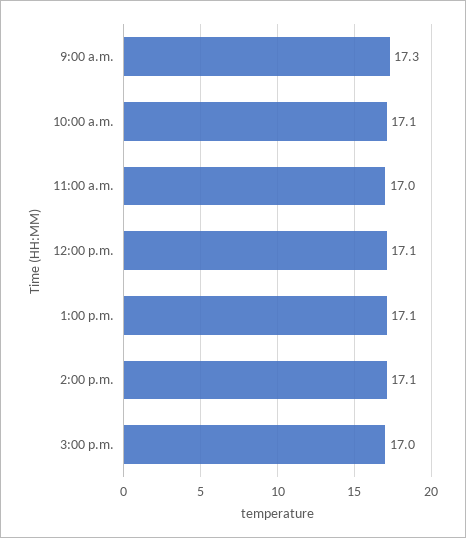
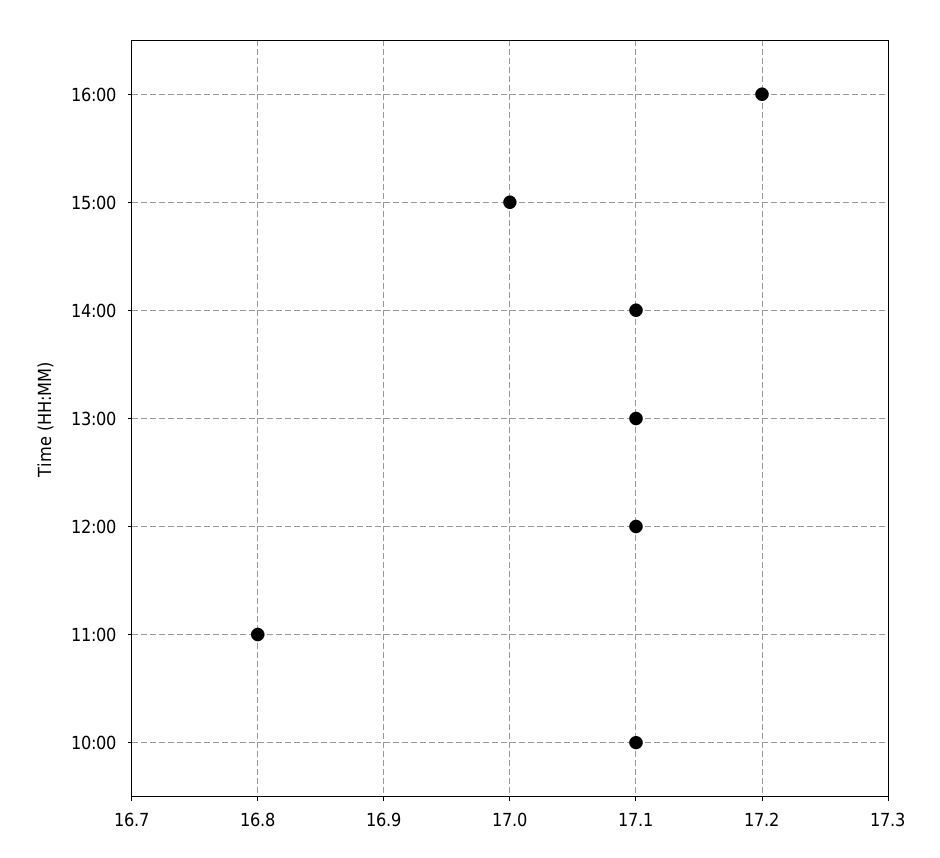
9:00 a.m.: 17.3 -> none
11:00 a.m.: 17 -> 16.8
16:00: none -> 17.2

